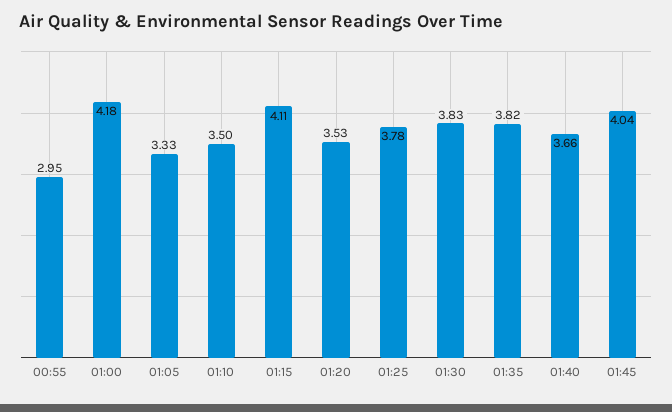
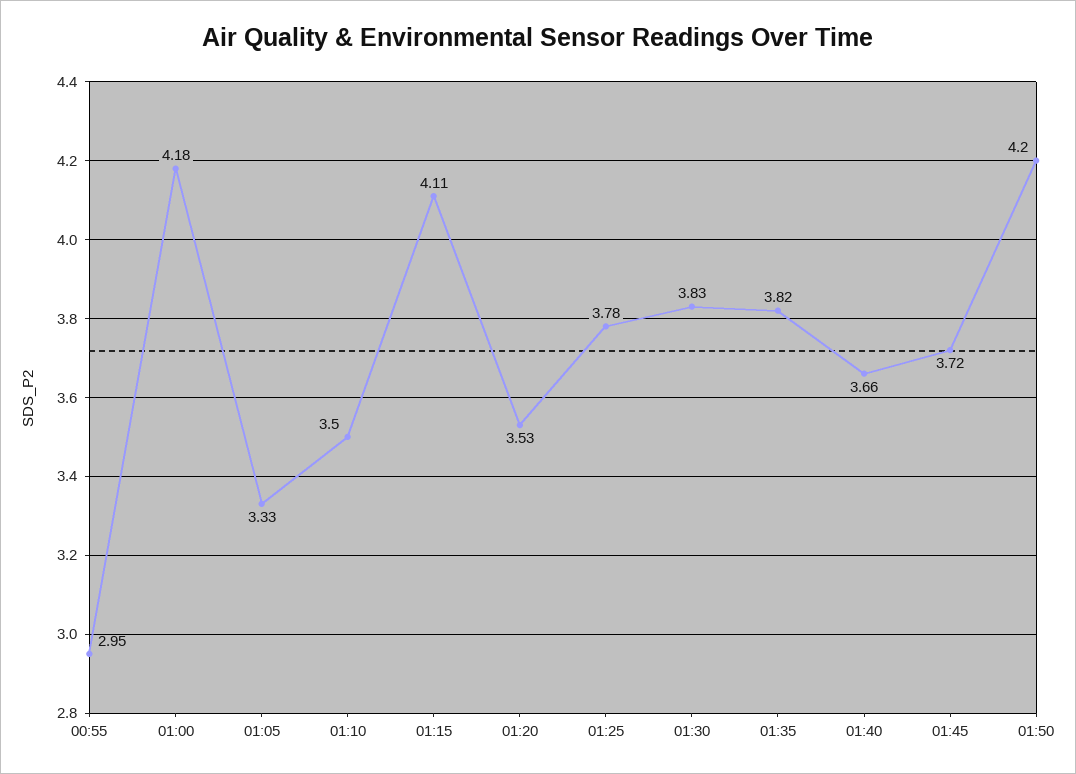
01:45: 4.04 -> 3.72
01:50: none -> 4.2

